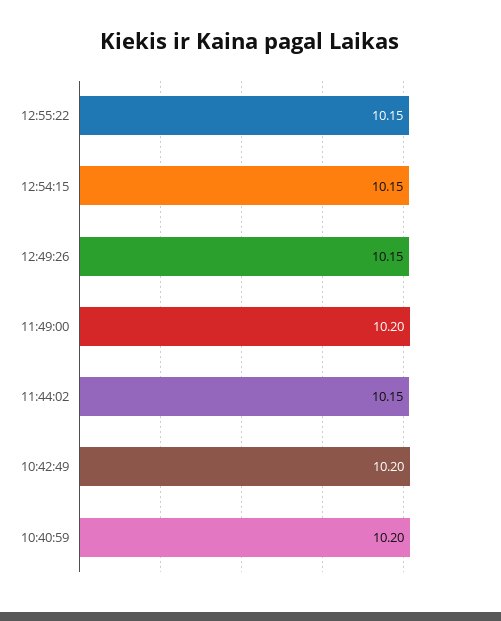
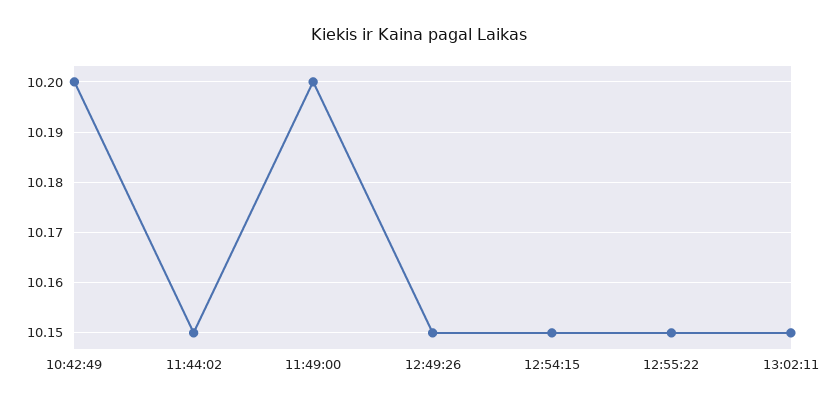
10:40:59: 10.2 -> none
13:02:11: none -> 10.15

